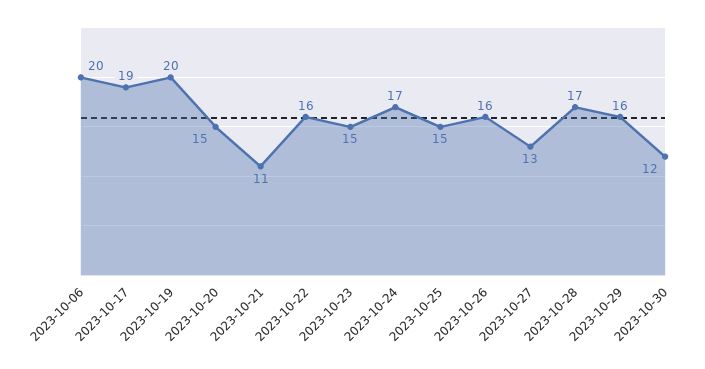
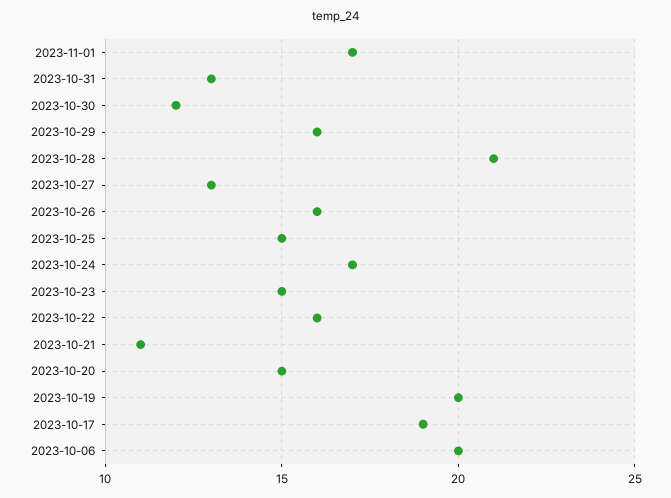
2023-10-28: 17 -> 21
2023-11-01: none -> 17
2023-10-31: none -> 13

